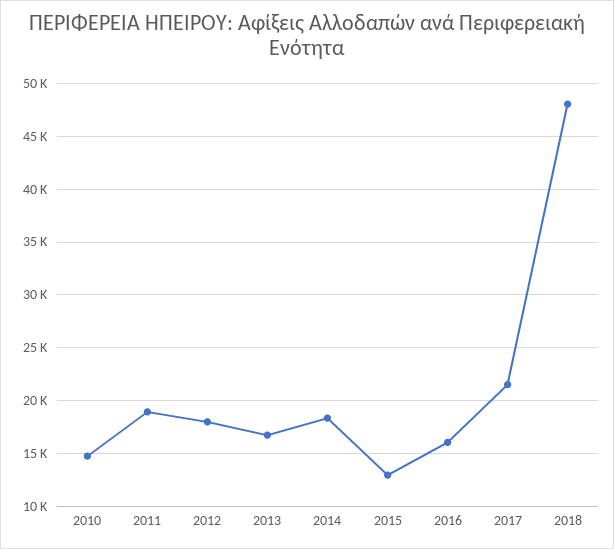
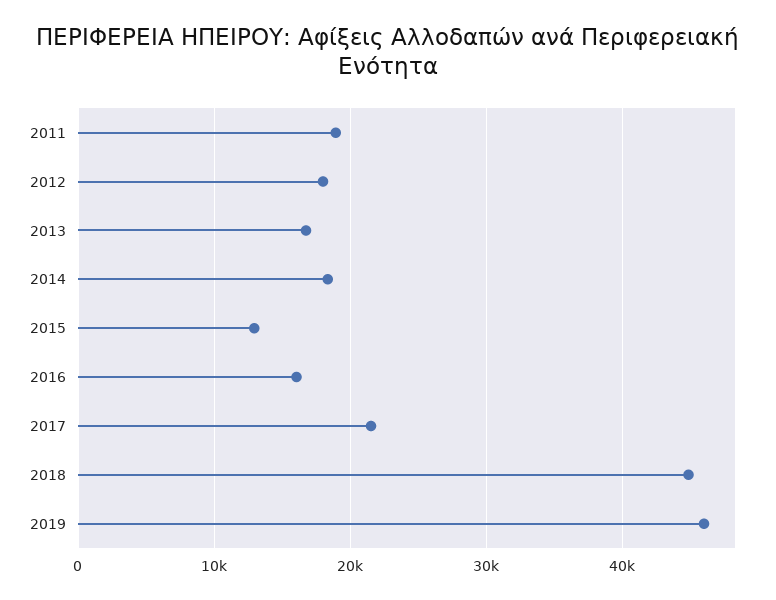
2010: 15000 -> none
2018: 48000 -> 45000
2019: none -> 46000

